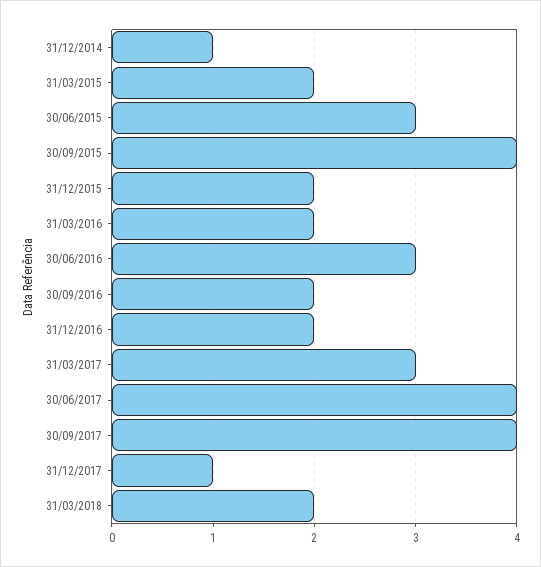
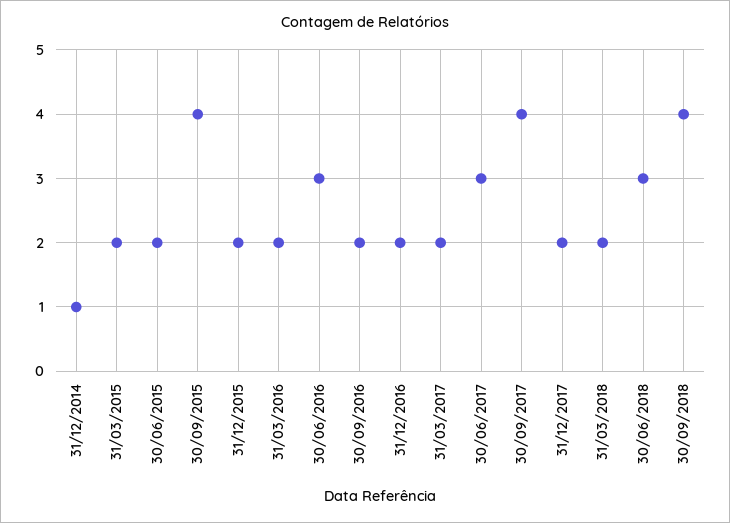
30/06/2015: 3 -> 2
31/03/2017: 3 -> 2
30/06/2017: 4 -> 3
31/12/2017: 1 -> 2
30/06/2018: none -> 3
30/09/2018: none -> 4

